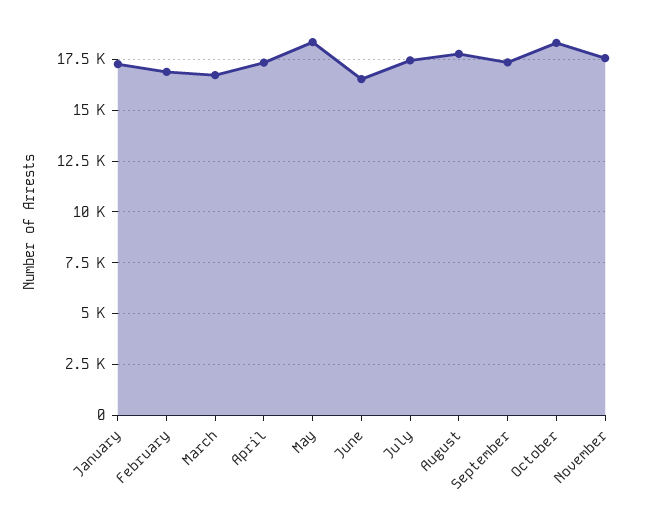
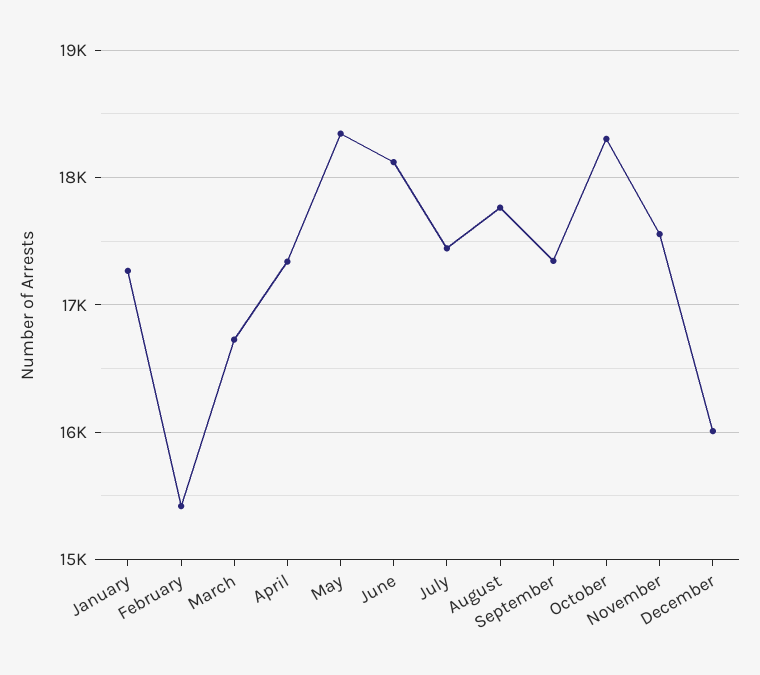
February: 17000 -> 15400
June: 16500 -> 18100
December: none -> 16000

